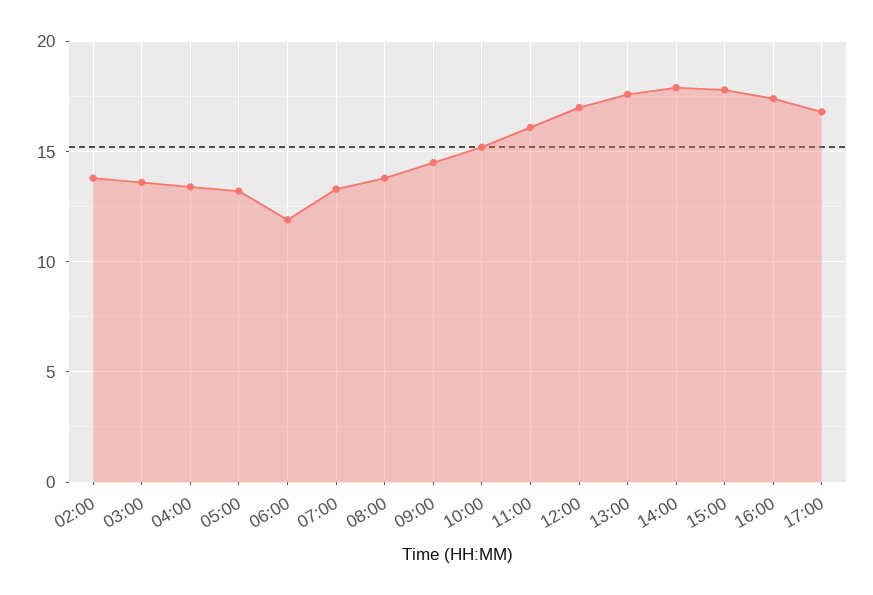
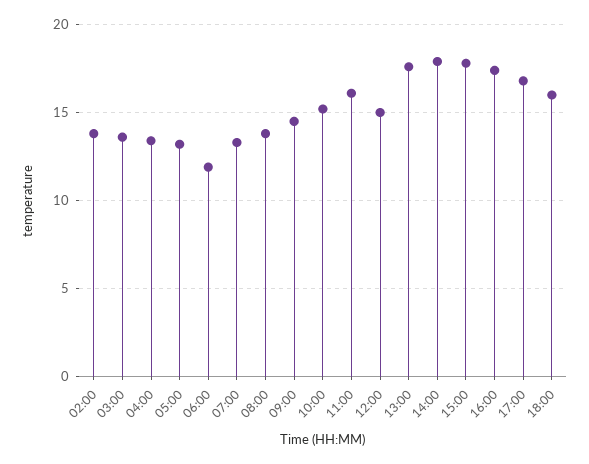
12:00: 17 -> 15
18:00: none -> 16

